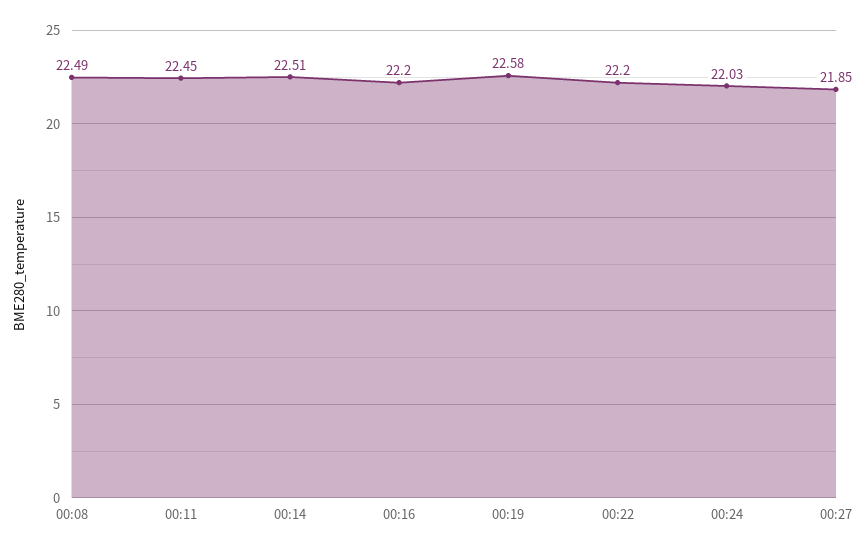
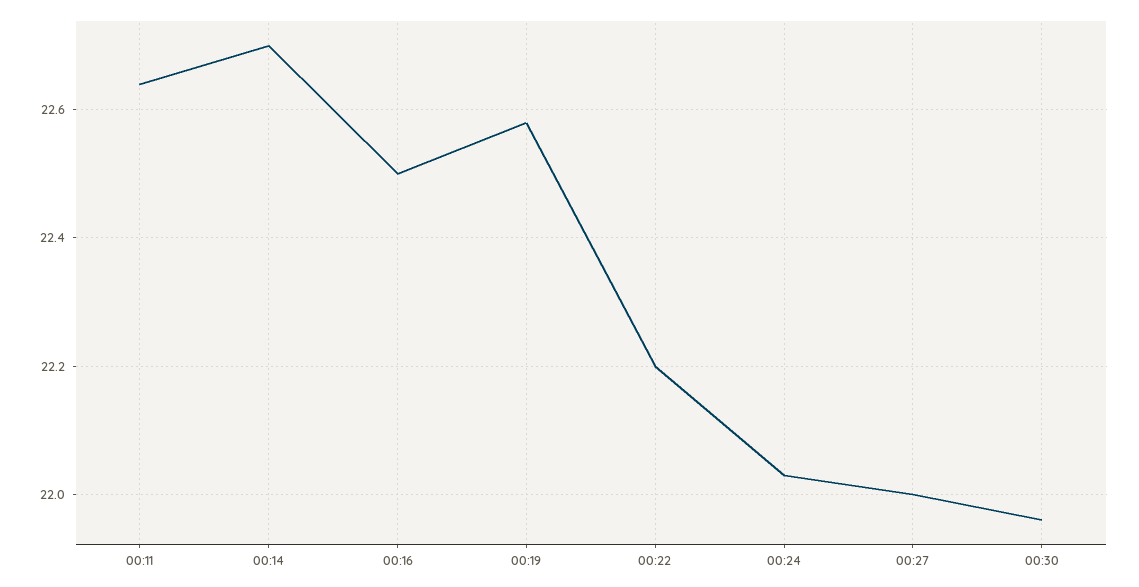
00:08: 22.49 -> none
00:11: 22.45 -> 22.65
00:14: 22.51 -> 22.7
00:16: 22.2 -> 22.5
00:27: 21.85 -> 22
00:30: none -> 21.95

